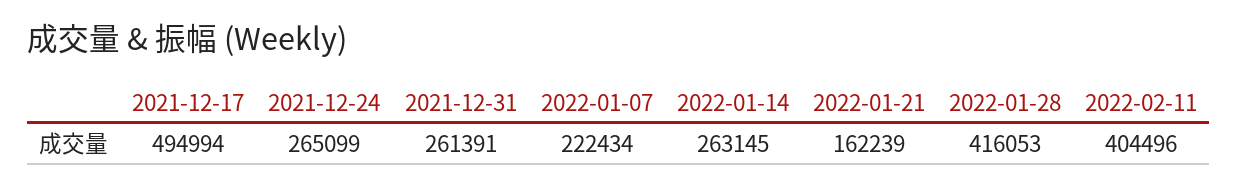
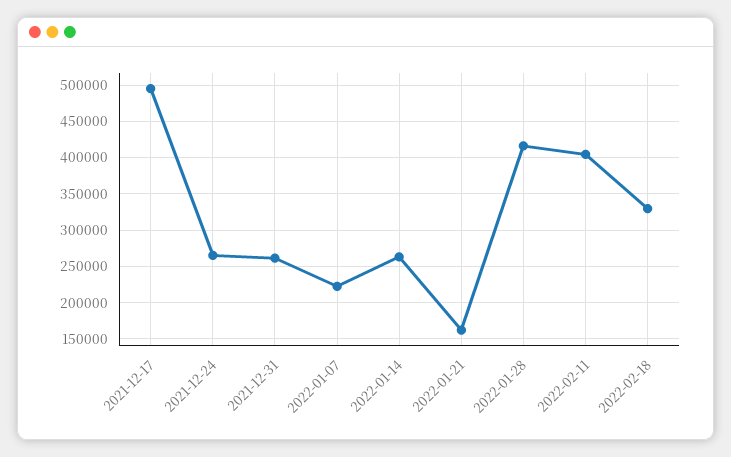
2022-02-18: none -> 330000

